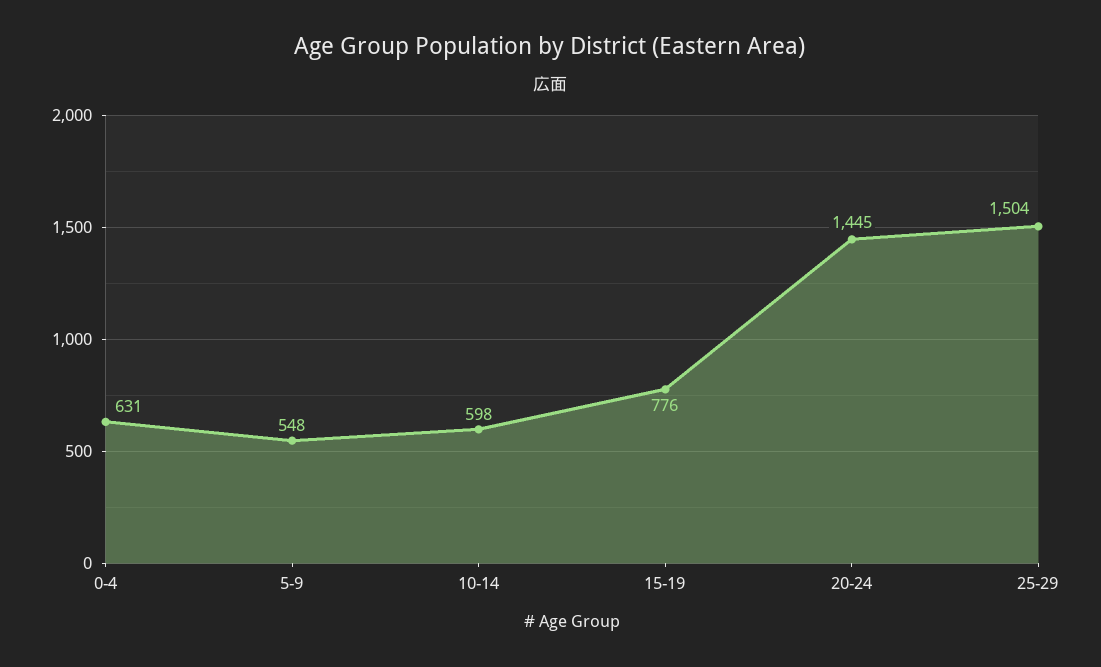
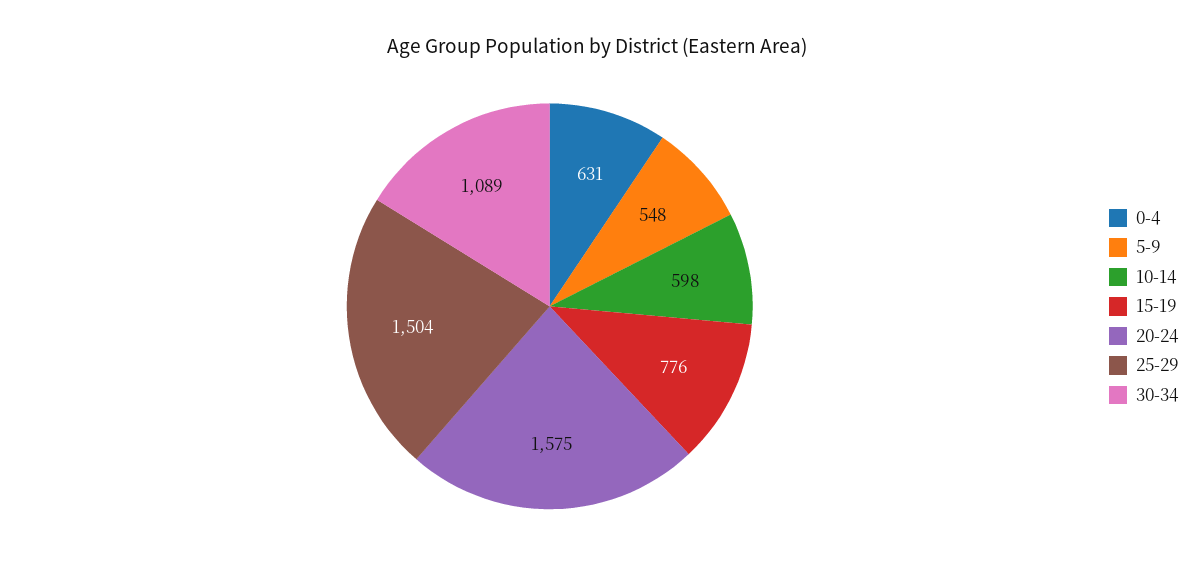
20-24: 1445 -> 1575
30-34: none -> 1089

